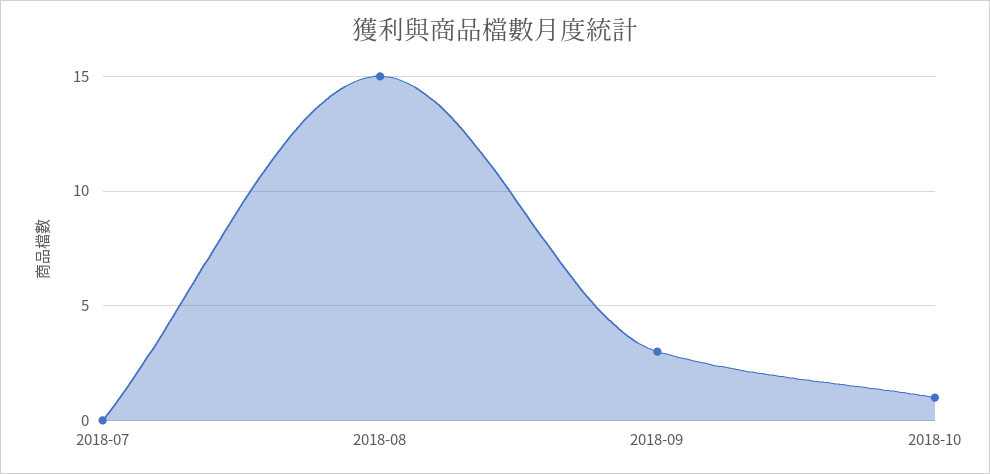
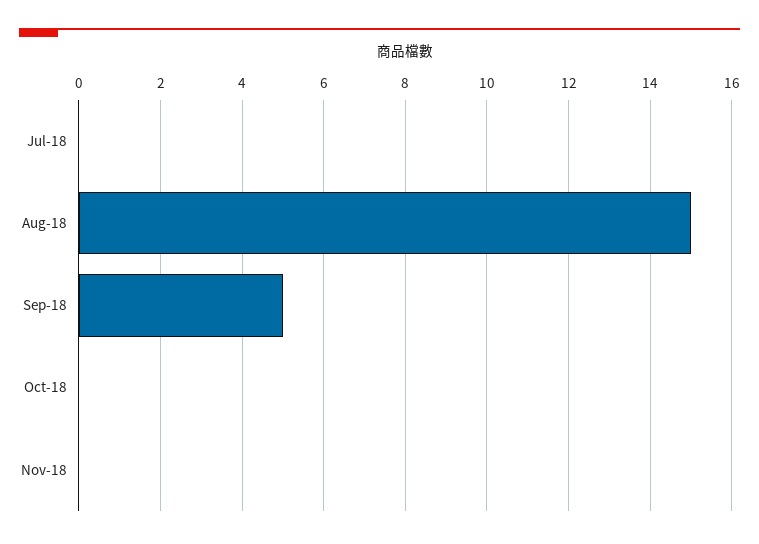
2018-09: 3 -> 5
2018-10: 1 -> 0
Nov-18: none -> 0

